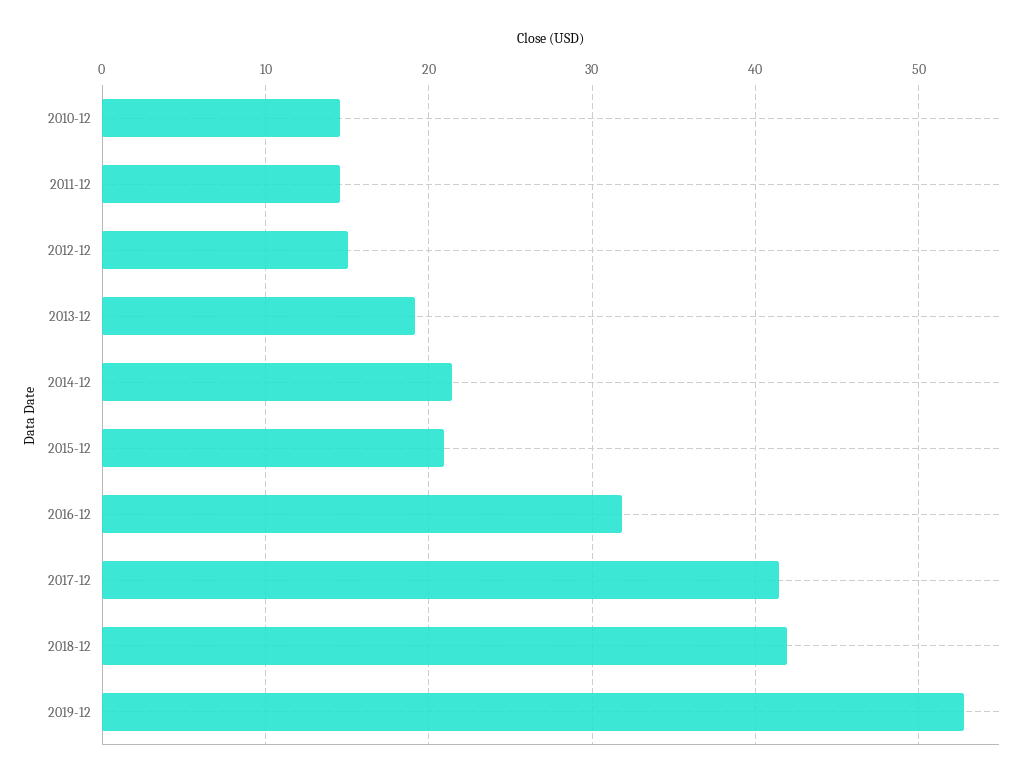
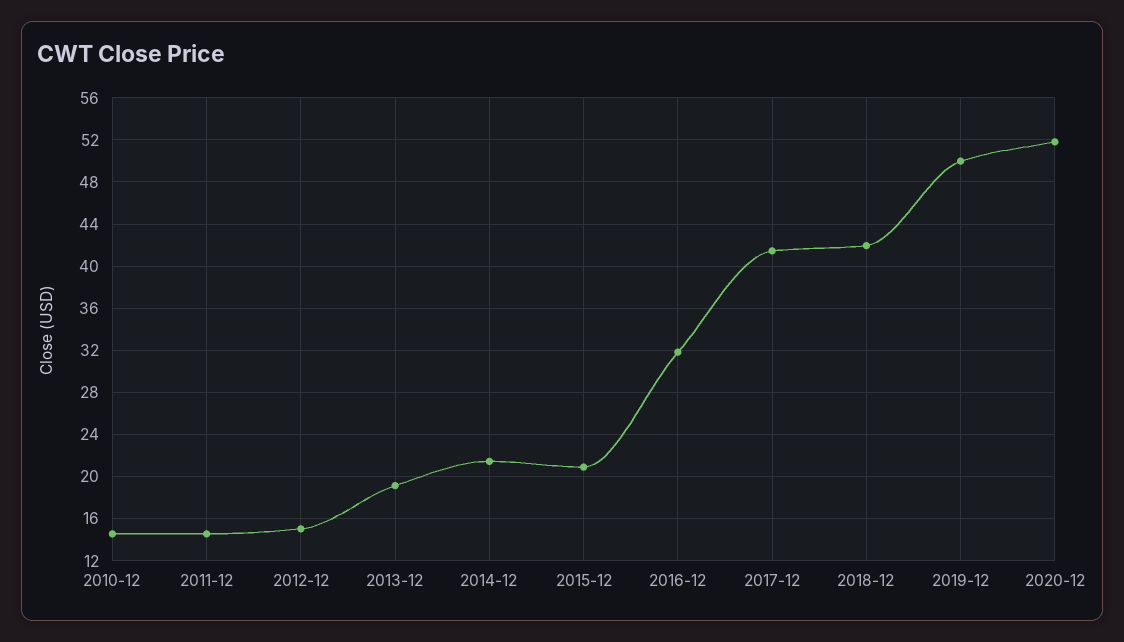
2019-12: 53 -> 50
2020-12: none -> 52

